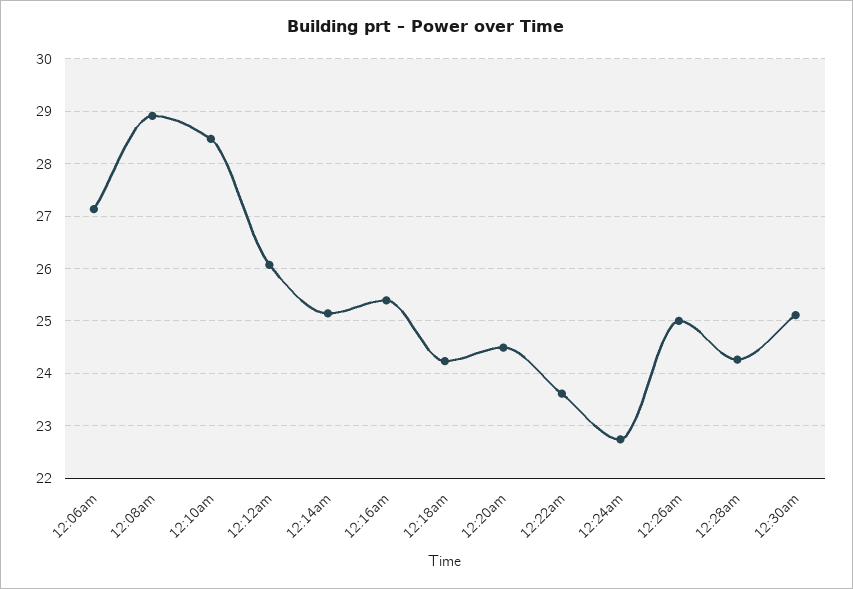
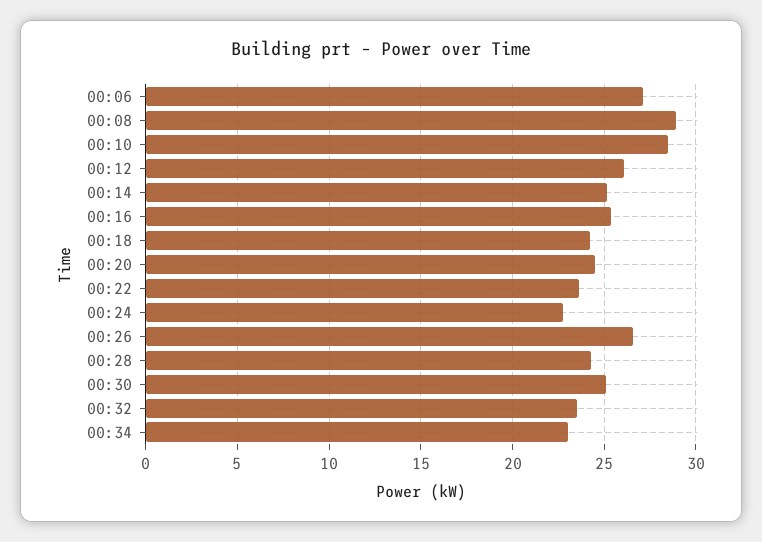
12:26am: 25 -> 26.5
00:32: none -> 23.5
00:34: none -> 23

